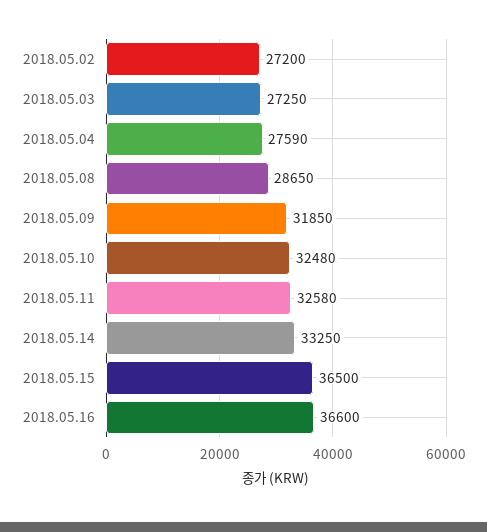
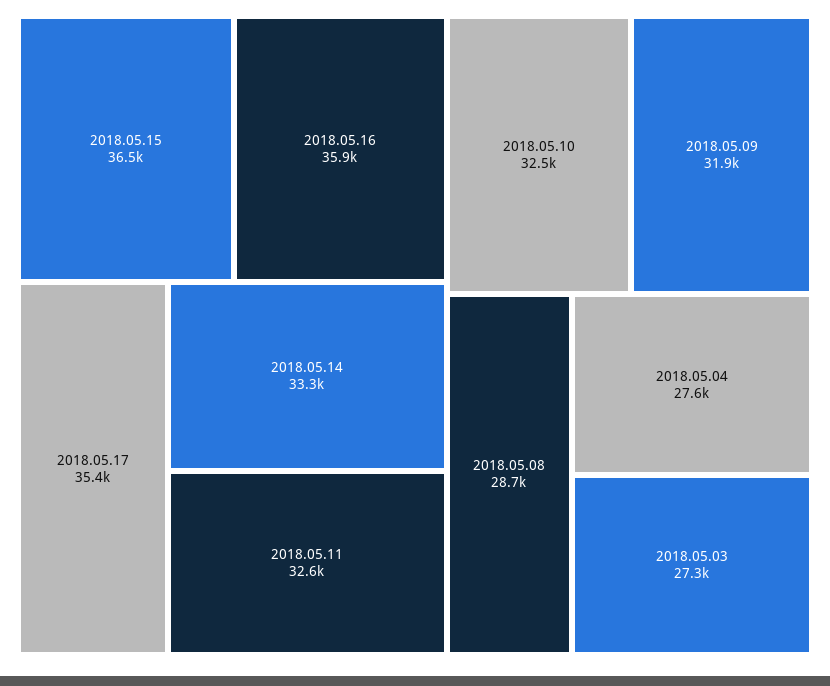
2018.05.02: 27200 -> none
2018.05.16: 36600 -> 35900
2018.05.17: none -> 35400

